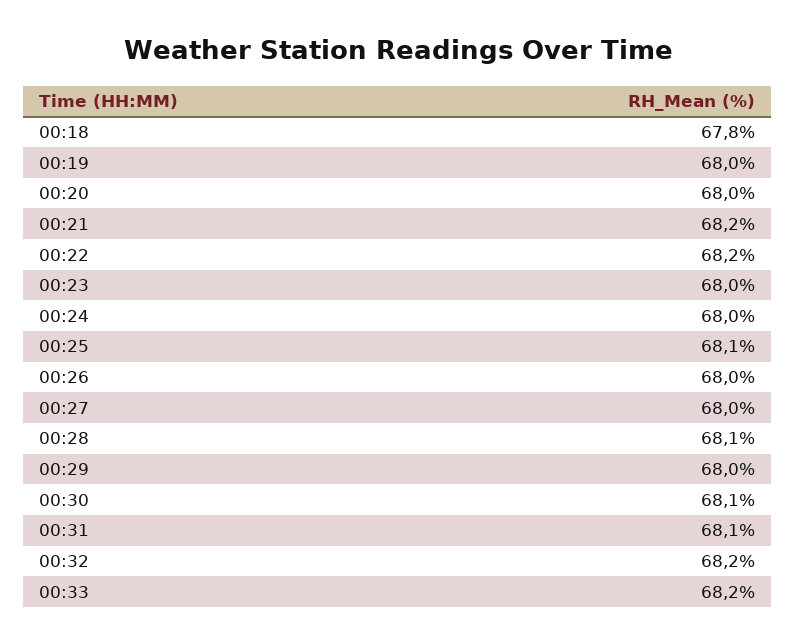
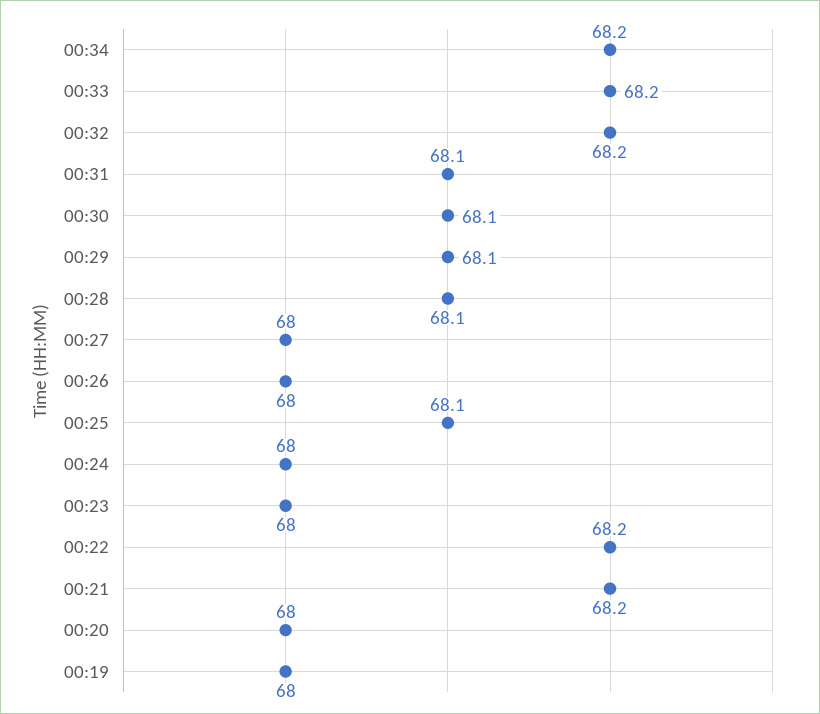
00:18: 67.8 -> none
00:29: 68 -> 68.1
00:34: none -> 68.2

